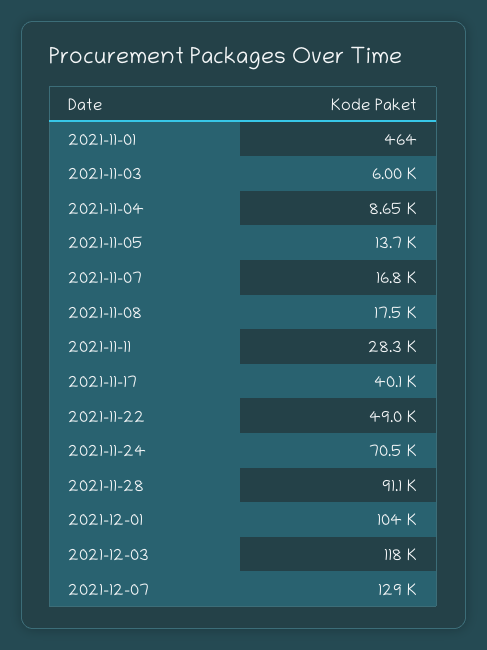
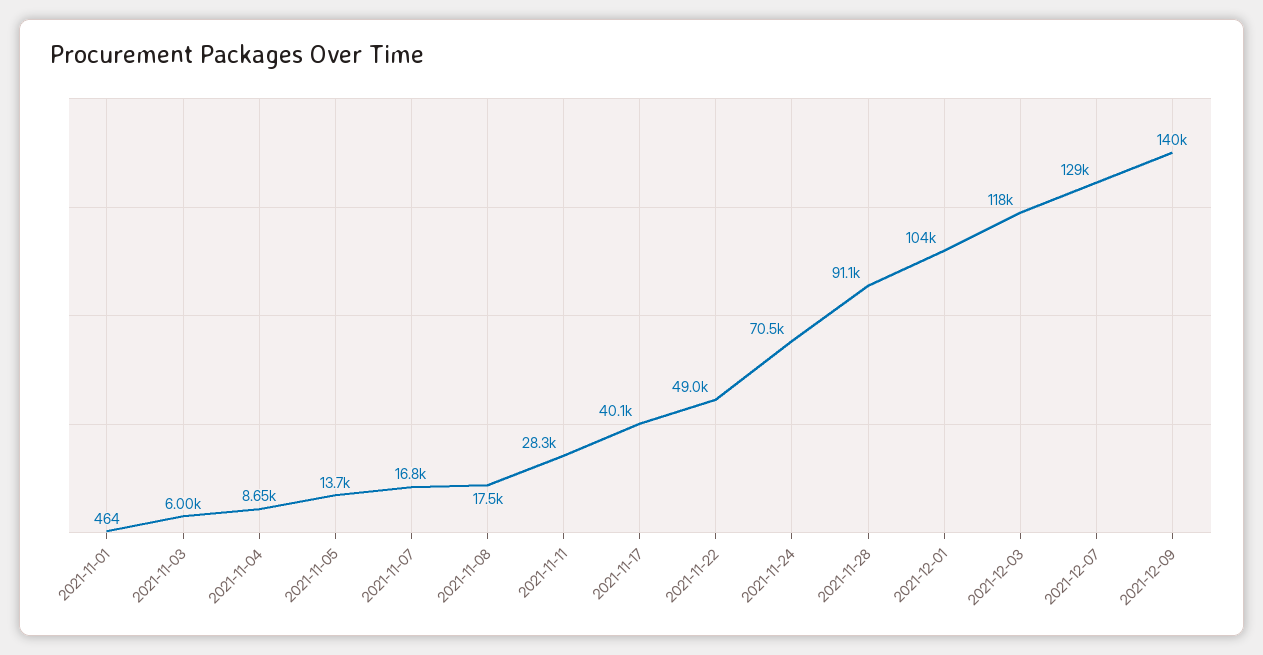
2021-12-09: none -> 140000

